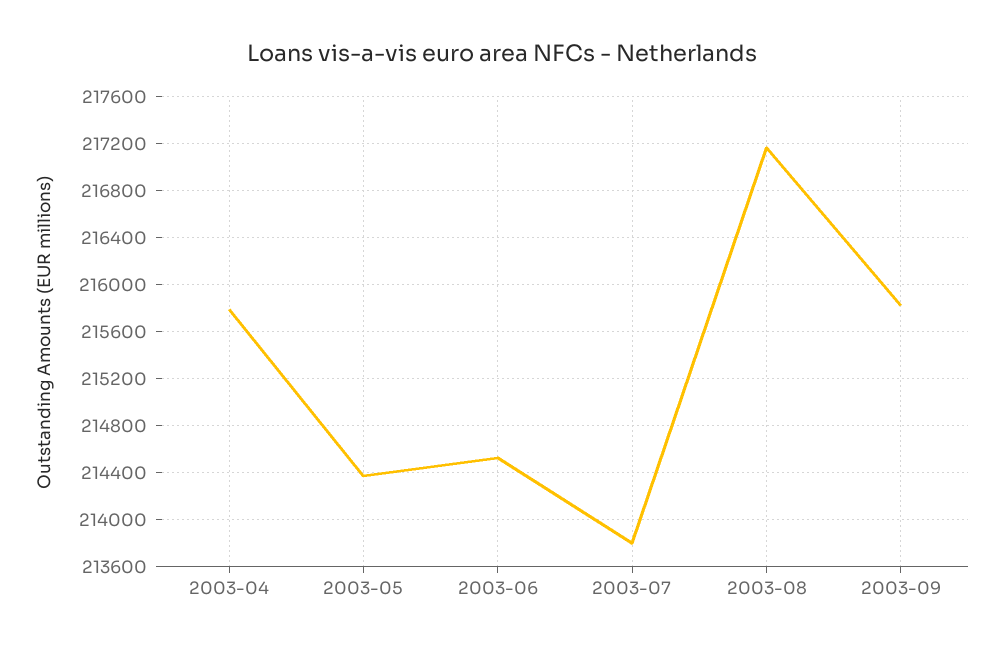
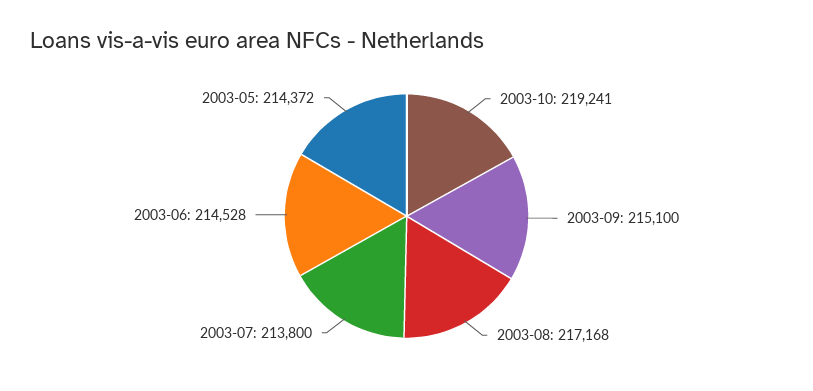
2003-04: 215800 -> none
2003-09: 215800 -> 215100
2003-10: none -> 219241

